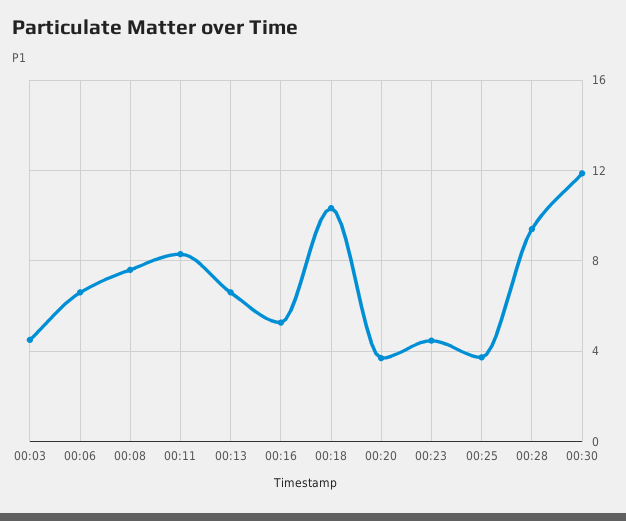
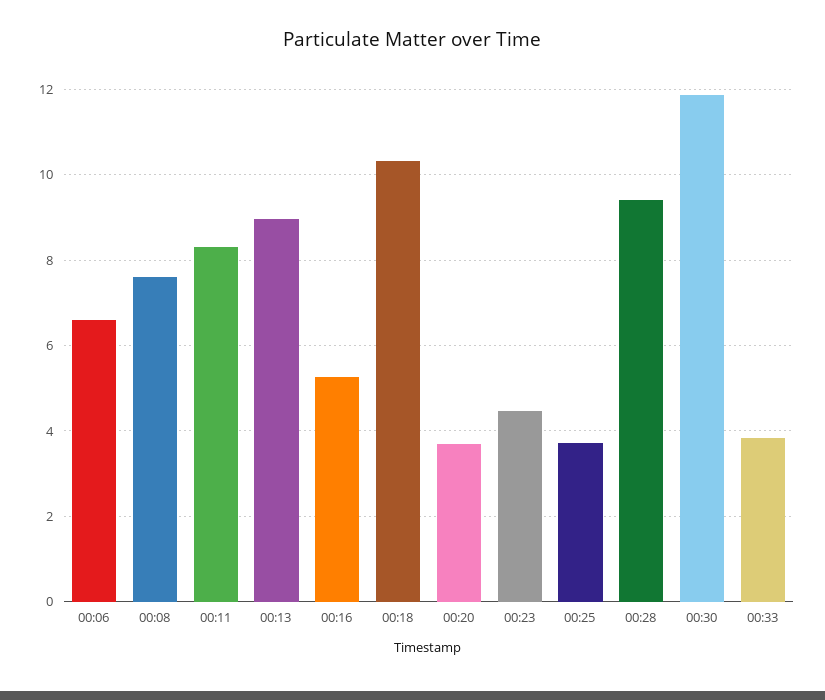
00:03: 4.5 -> none
00:13: 6.5 -> 9
00:33: none -> 3.8

